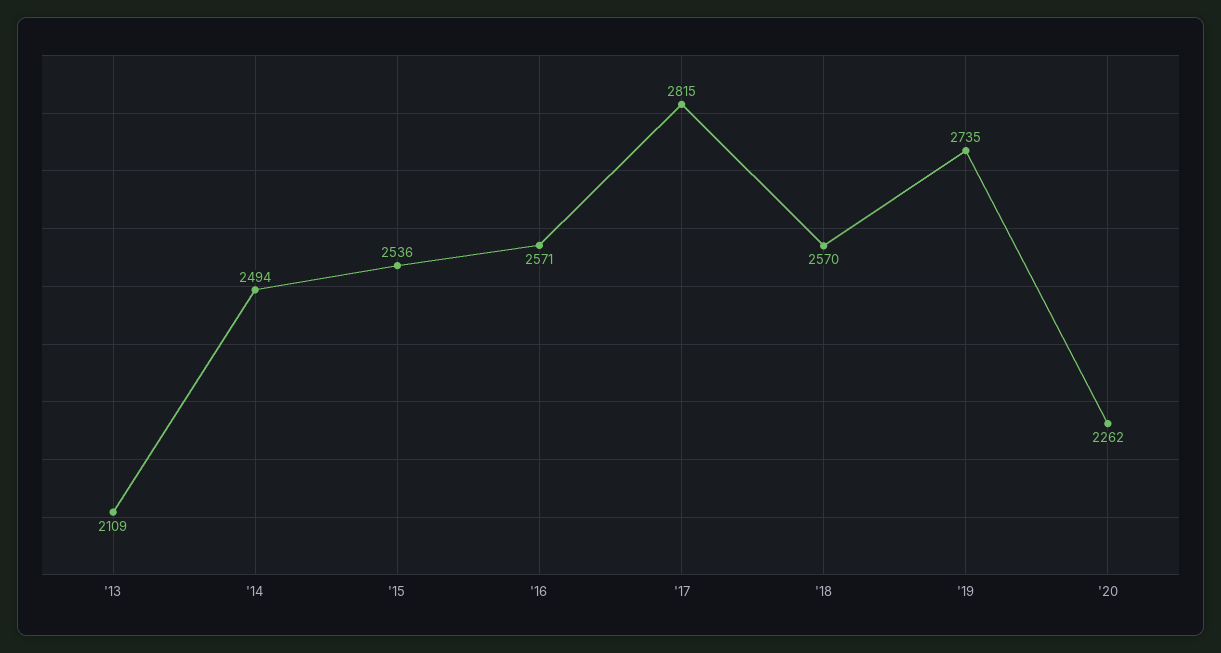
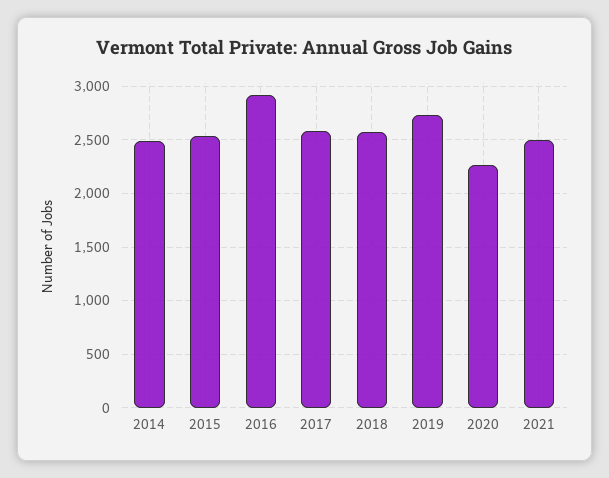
'13: 2109 -> none
'16: 2571 -> 2900
'17: 2815 -> 2600
2021: none -> 2500

